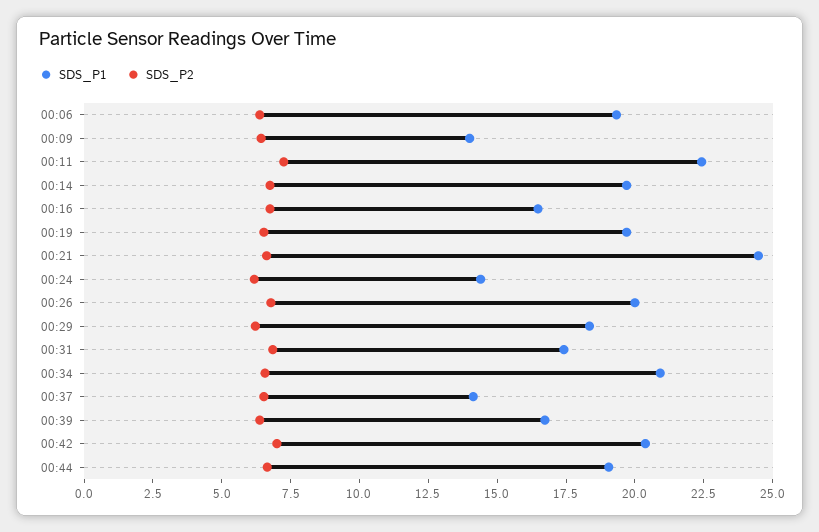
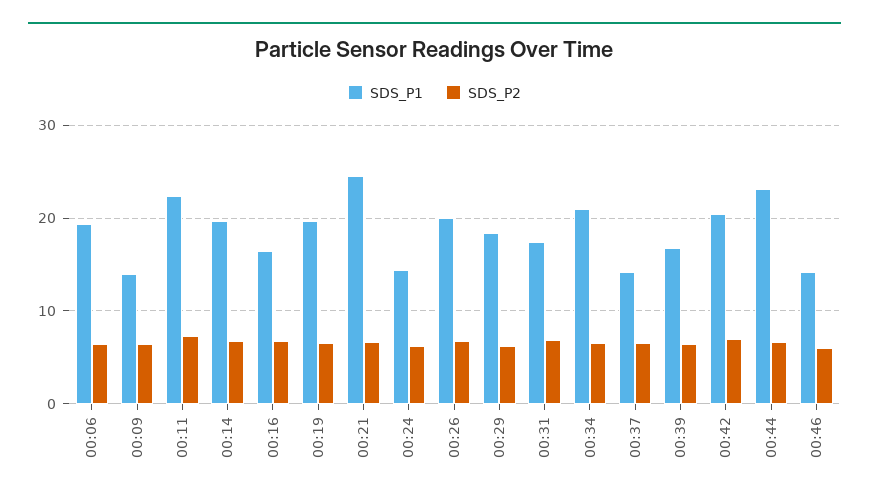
SDS_P1, 00:44: 19 -> 23
SDS_P1, 00:46: none -> 14
SDS_P2, 00:46: none -> 6

